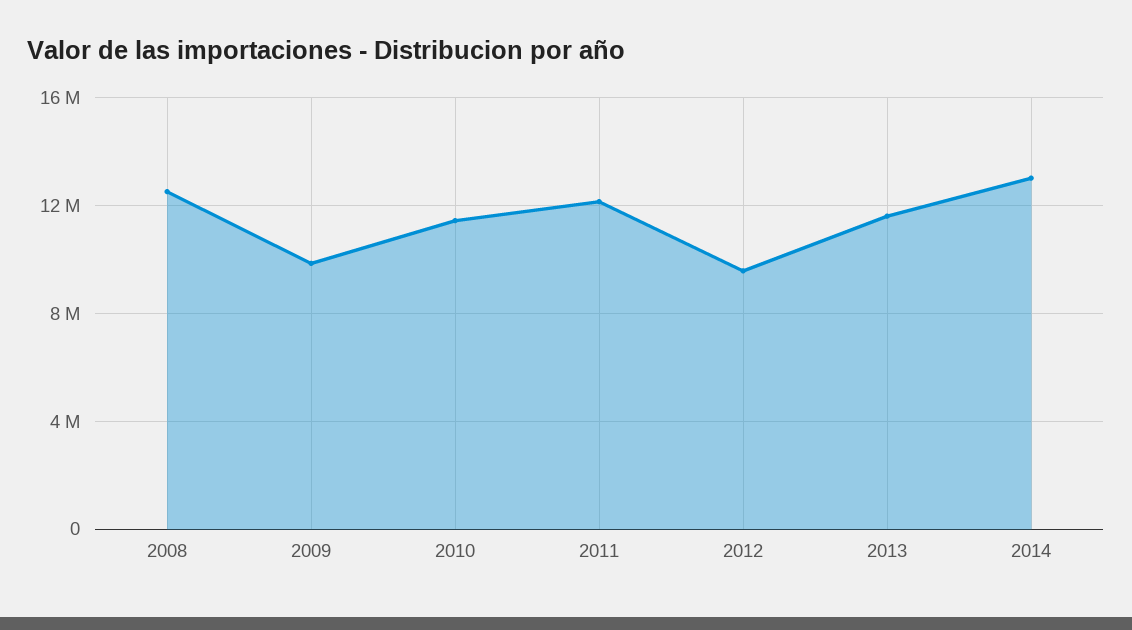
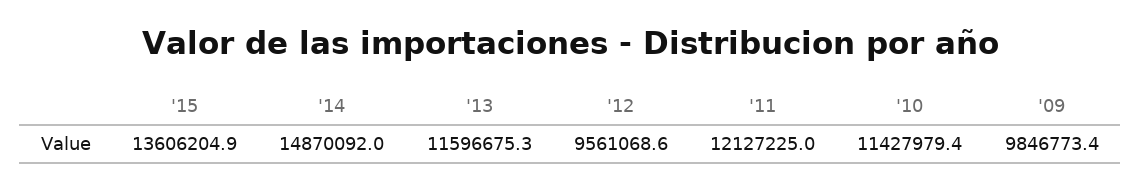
2008: 12500000 -> none
2014: 13000000 -> 14870092
'15: none -> 13606204.9

